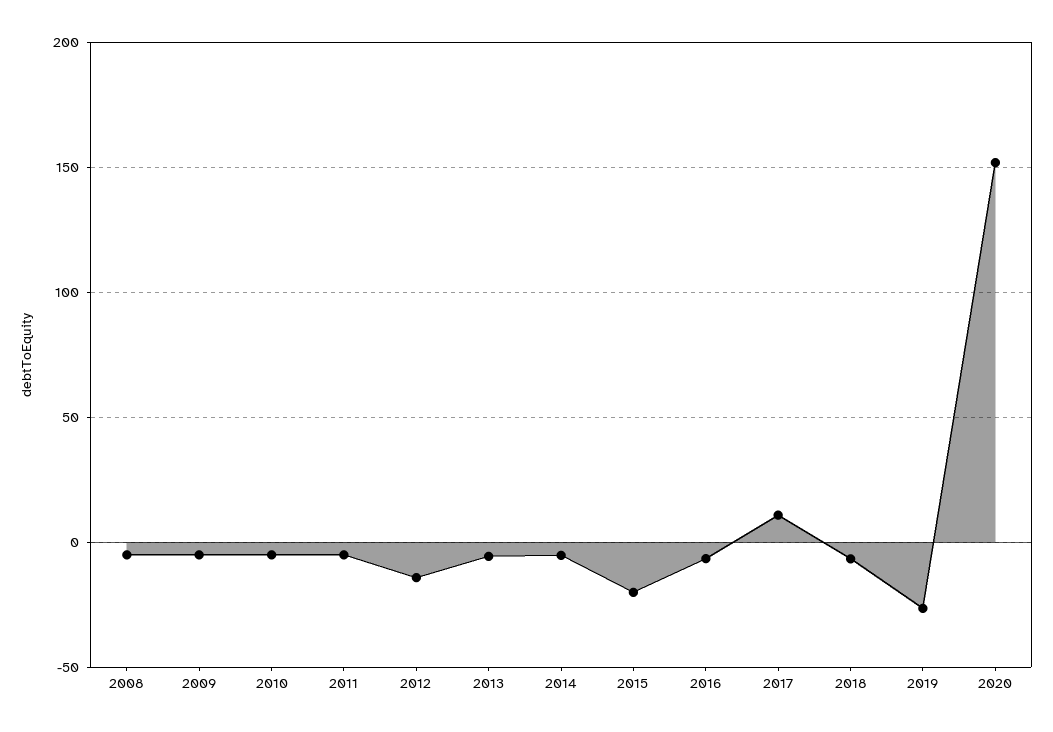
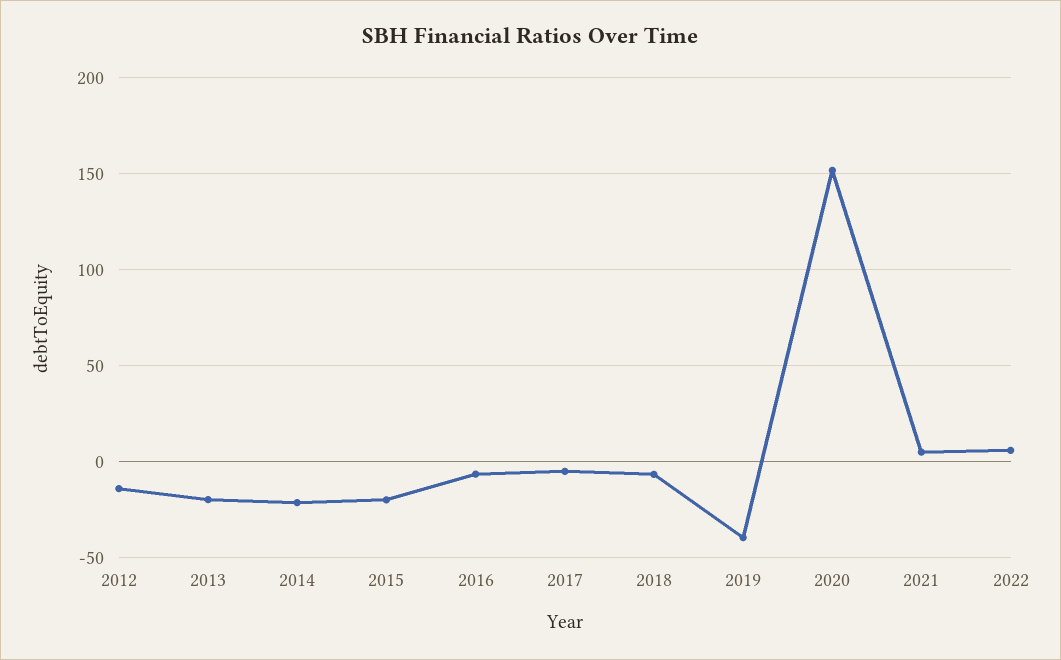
2008: -5 -> none
2009: -5 -> none
2010: -5 -> none
2011: -5 -> none
2013: -5 -> -20
2014: -5 -> -20
2017: 10 -> -5
2019: -25 -> -40
2021: none -> 5
2022: none -> 5

